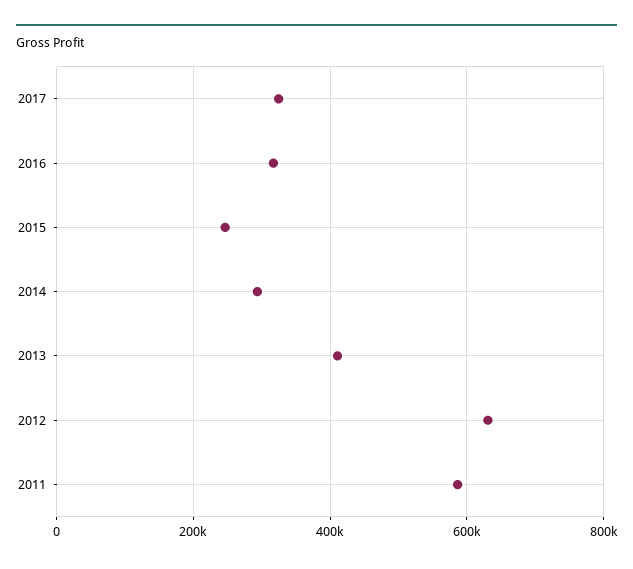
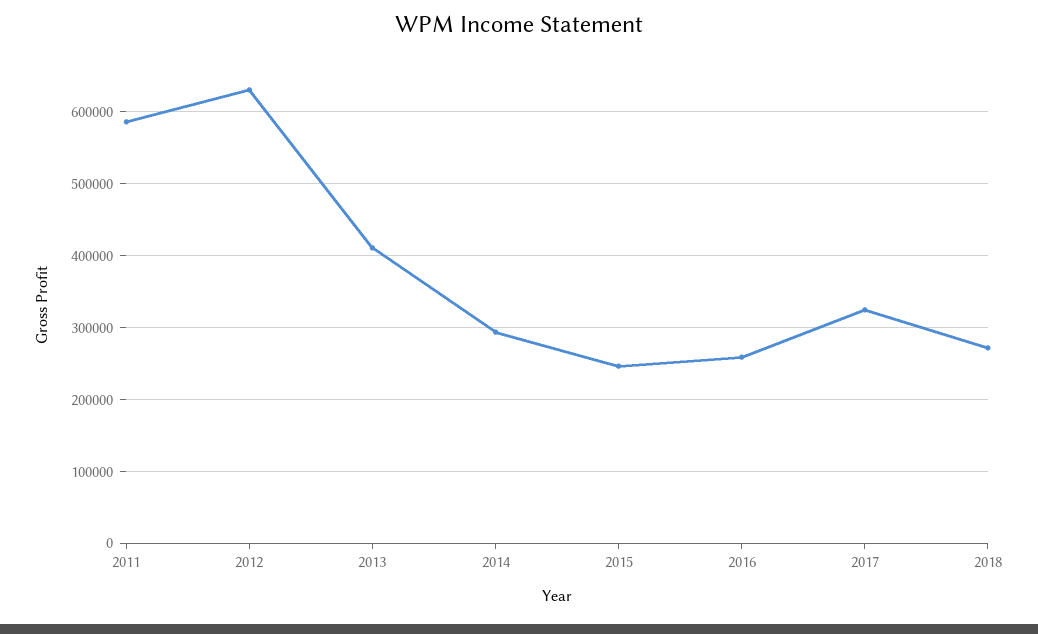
2016: 320000 -> 260000
2018: none -> 270000

